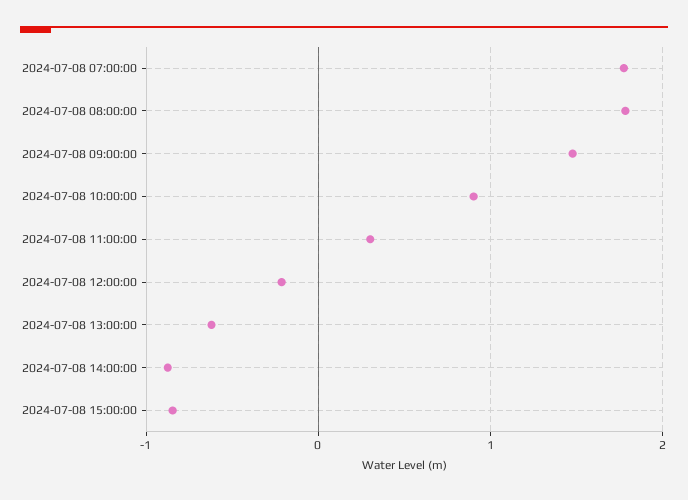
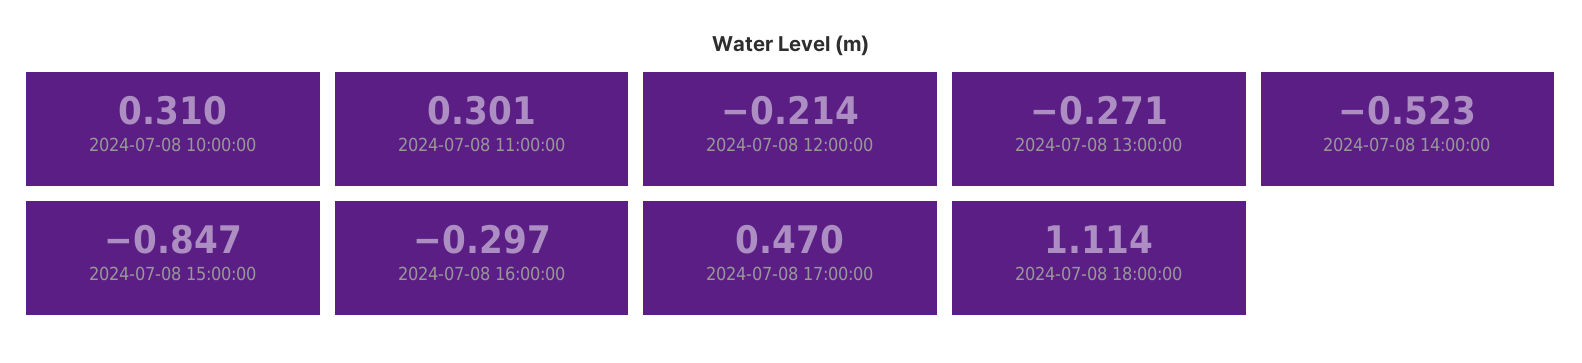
2024-07-08 07:00:00: 1.8 -> none
2024-07-08 08:00:00: 1.8 -> none
2024-07-08 09:00:00: 1.5 -> none
2024-07-08 10:00:00: 0.9 -> 0.31
2024-07-08 13:00:00: -0.6 -> -0.271
2024-07-08 14:00:00: -0.9 -> -0.523
2024-07-08 16:00:00: none -> -0.297
2024-07-08 17:00:00: none -> 0.47
2024-07-08 18:00:00: none -> 1.114

